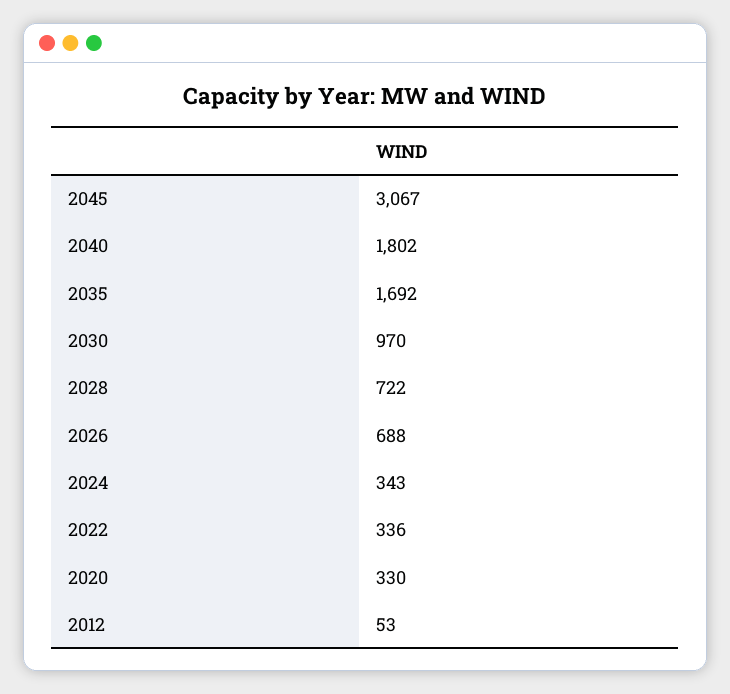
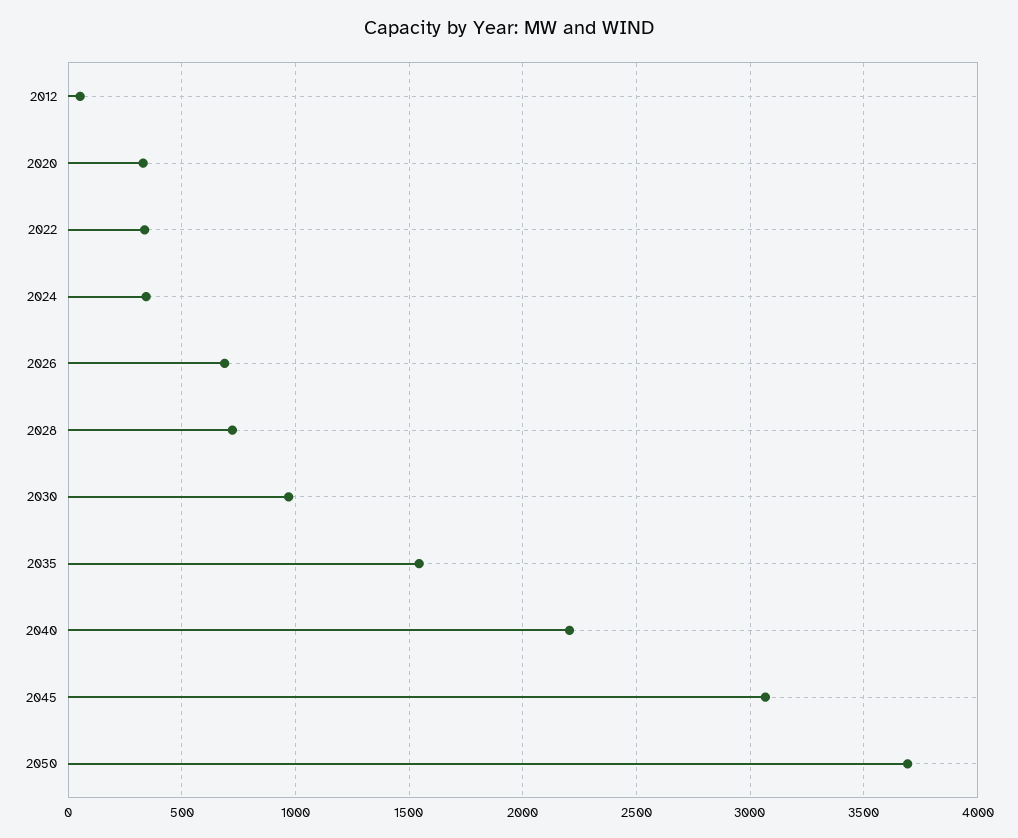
2040: 1802 -> 2200
2035: 1692 -> 1550
2050: none -> 3700

